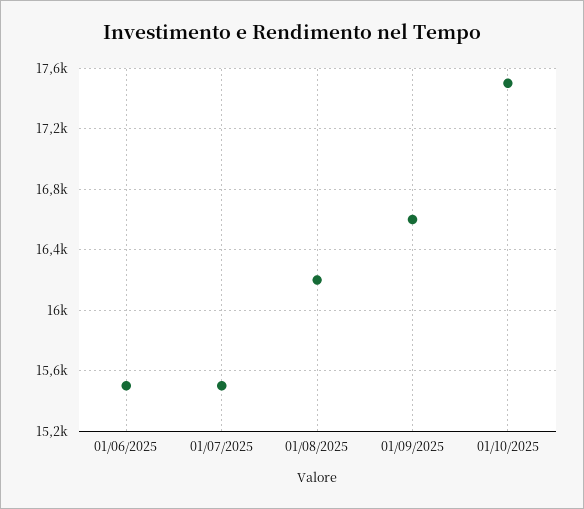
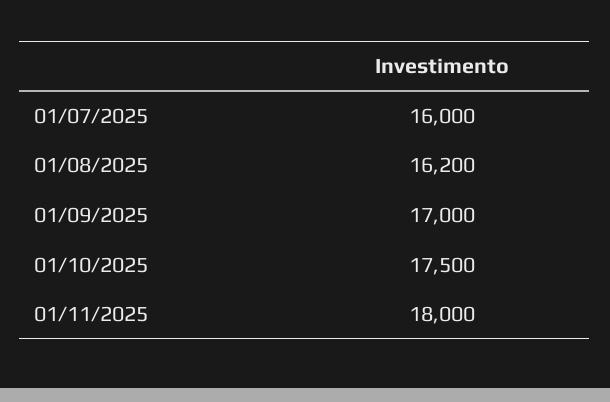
01/06/2025: 15500 -> none
01/07/2025: 15500 -> 16000
01/09/2025: 16600 -> 17000
01/11/2025: none -> 18000

